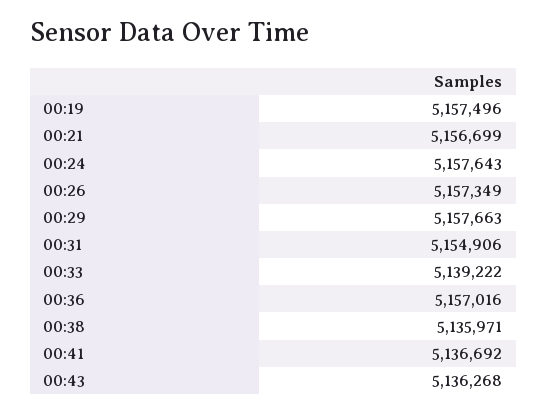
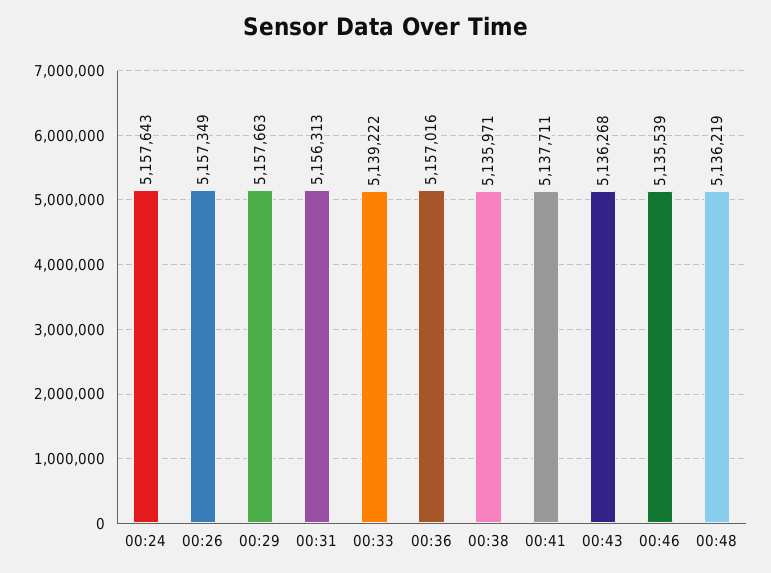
00:19: 5157496 -> none
00:21: 5156699 -> none
00:31: 5154906 -> 5156313
00:41: 5136692 -> 5137711
00:46: none -> 5135539
00:48: none -> 5136219

